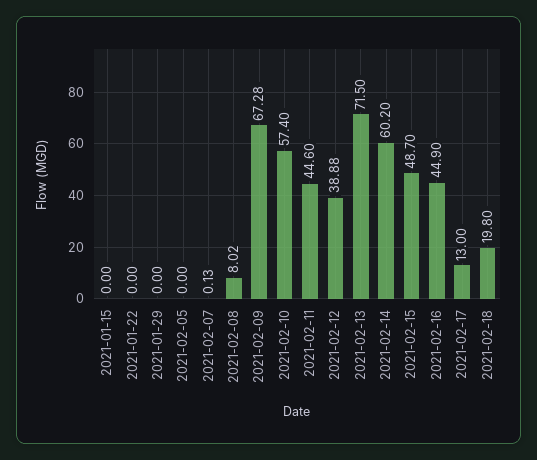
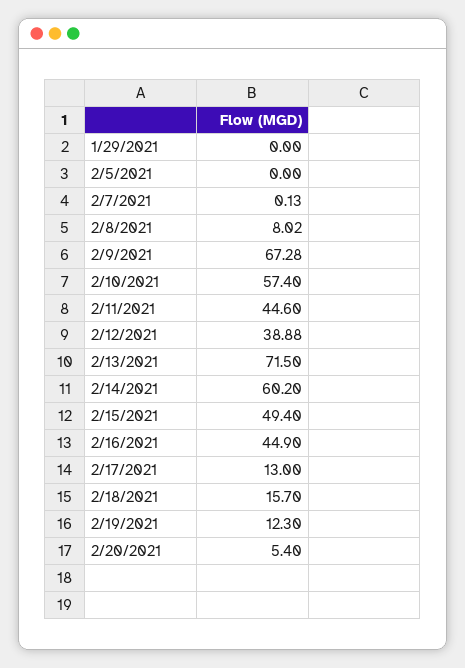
2021-01-15: 0 -> none
2021-01-22: 0 -> none
2021-02-15: 48.7 -> 49.4
2021-02-18: 19.8 -> 15.7
2/19/2021: none -> 12.3
2/20/2021: none -> 5.4

